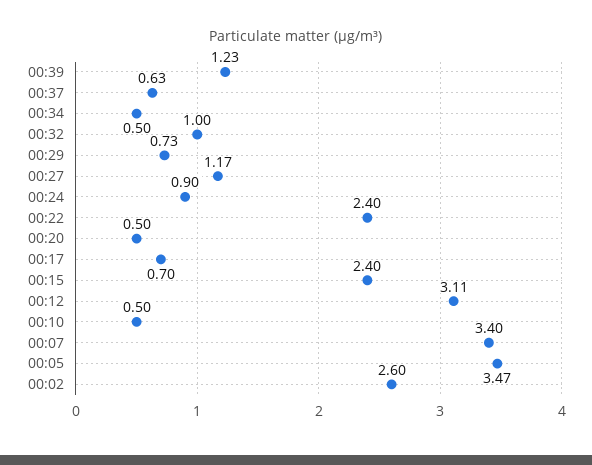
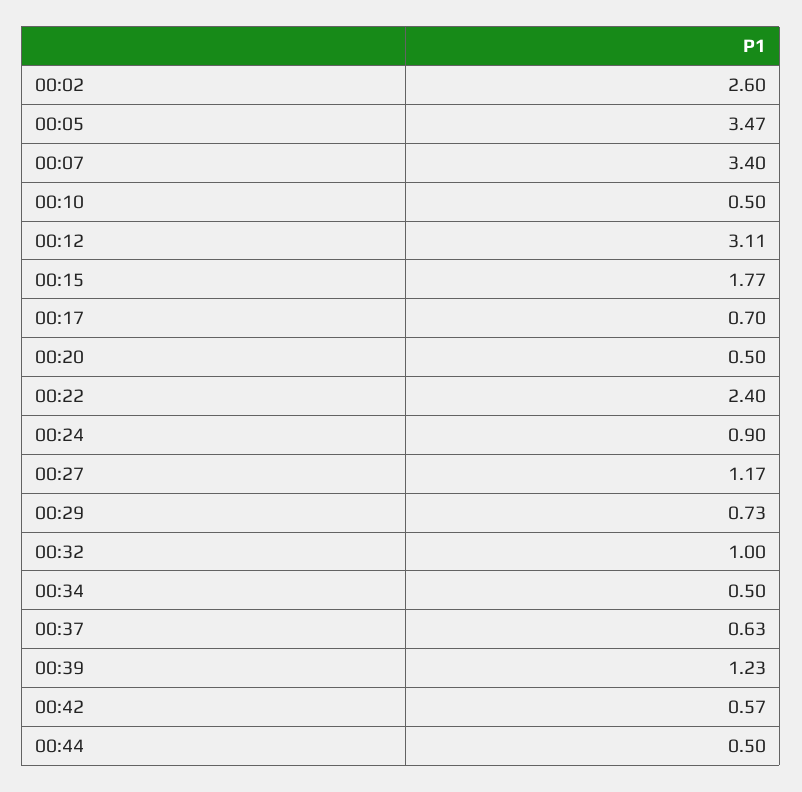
00:15: 2.4 -> 1.77
00:42: none -> 0.57
00:44: none -> 0.5

